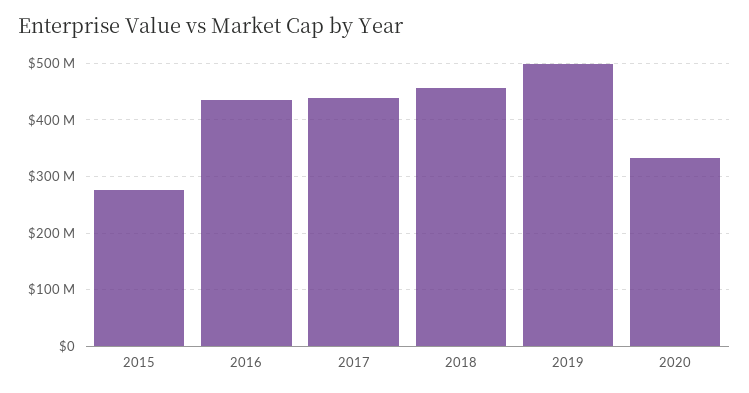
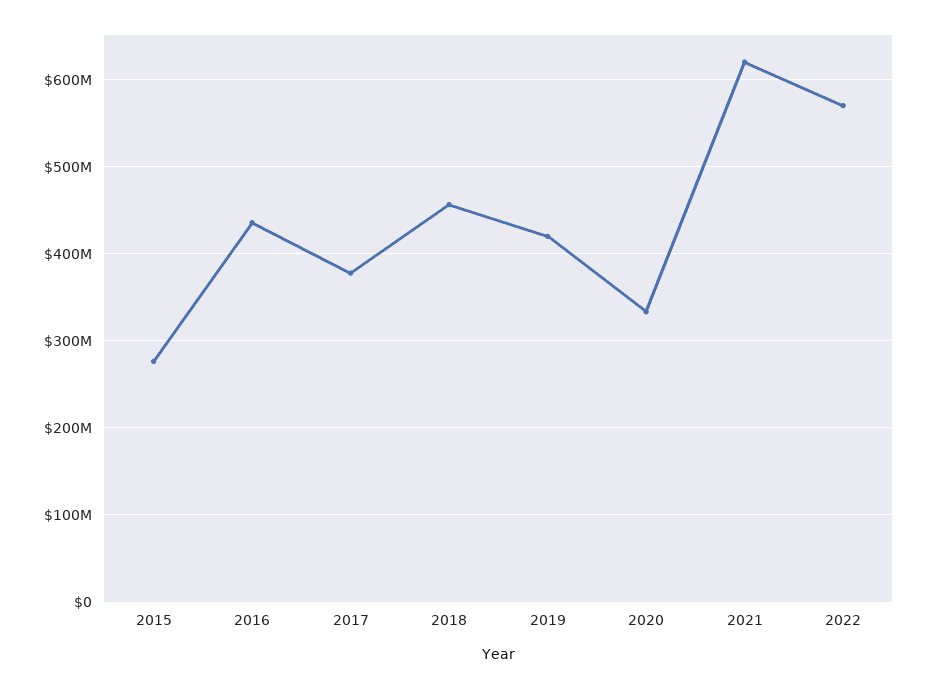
2017: 440000000 -> 380000000
2019: 500000000 -> 420000000
2021: none -> 620000000
2022: none -> 570000000

